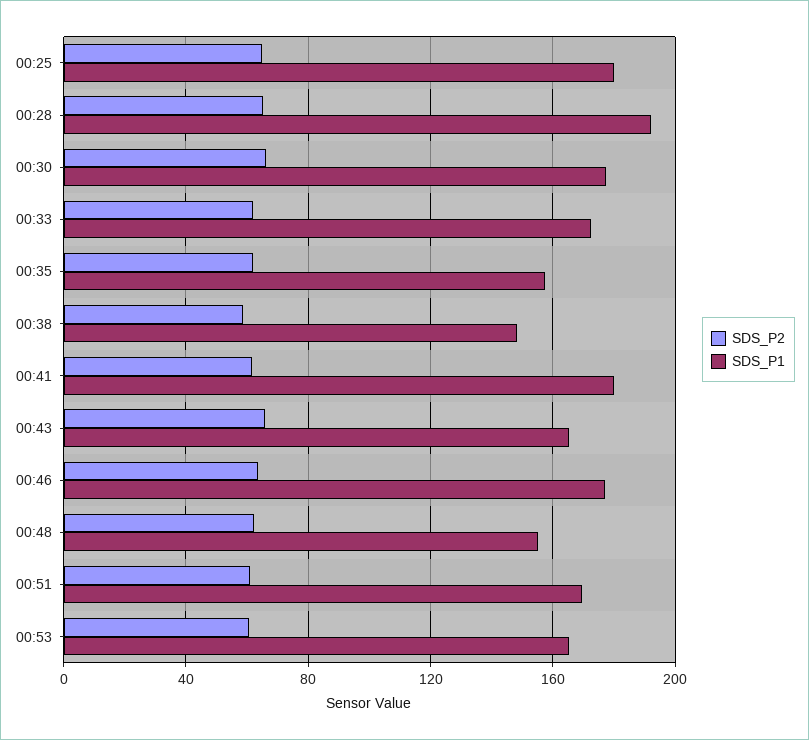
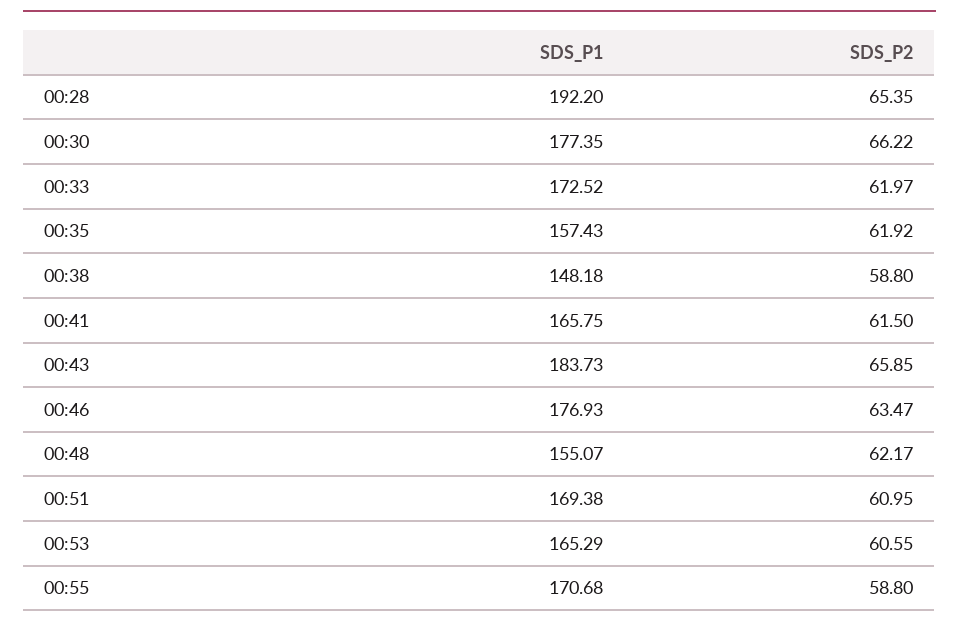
SDS_P2, 00:25: 65 -> none
SDS_P1, 00:25: 180 -> none
SDS_P1, 00:41: 180 -> 165.75
SDS_P1, 00:43: 165 -> 183.73
SDS_P1, 00:55: none -> 170.68
SDS_P2, 00:55: none -> 58.8

